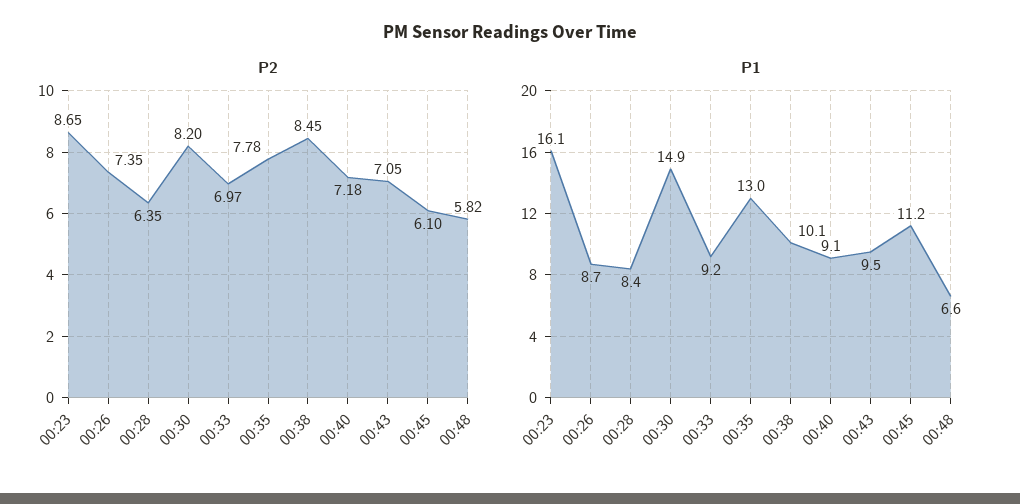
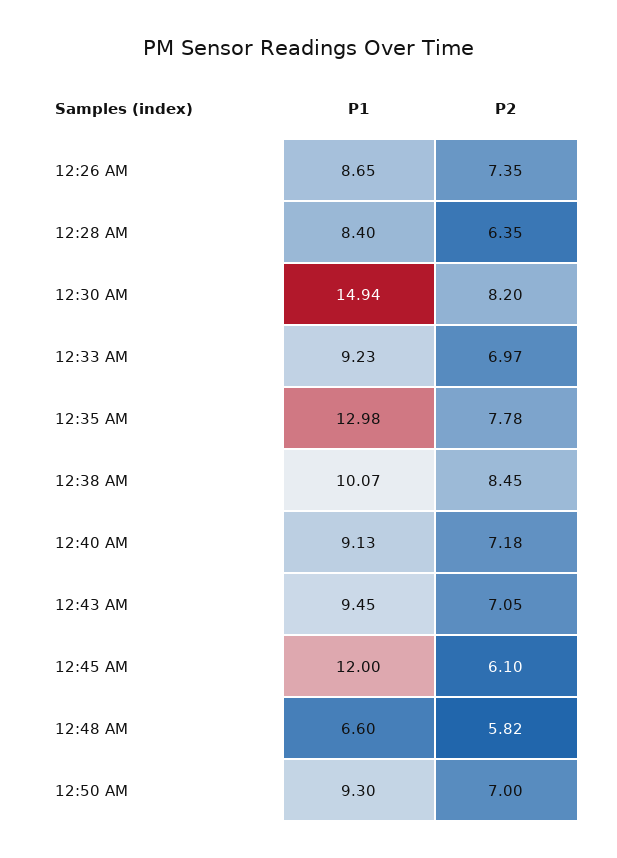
P2, 00:23: 8.65 -> none
P1, 00:23: 16.1 -> none
P1, 00:45: 11.2 -> 12
P1, 12:50 AM: none -> 9.3
P2, 12:50 AM: none -> 7

